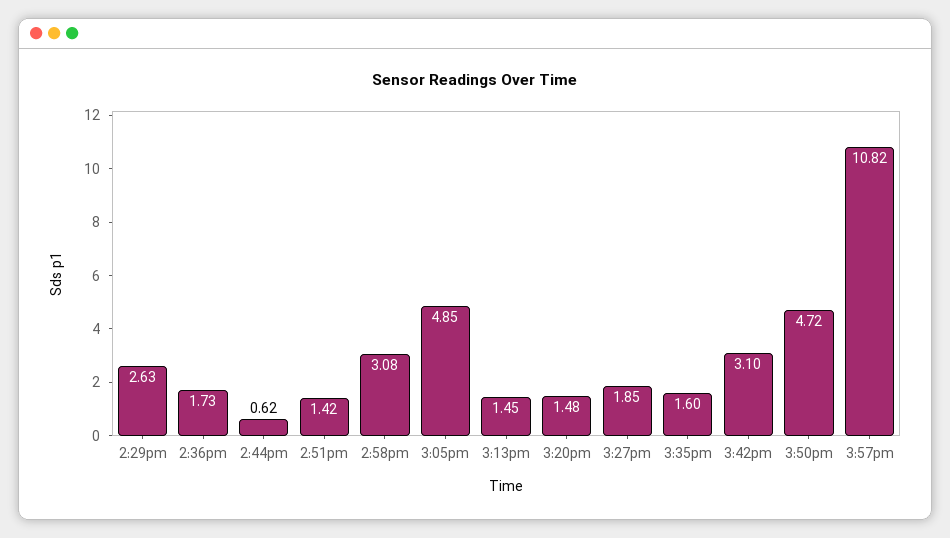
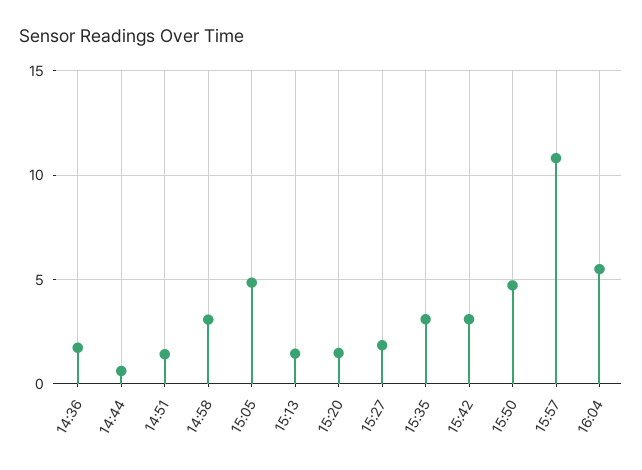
2:29pm: 2.63 -> none
3:35pm: 1.6 -> 3
16:04: none -> 5.5

